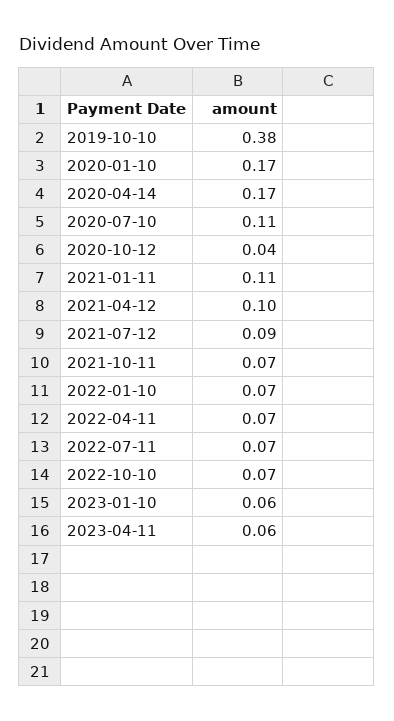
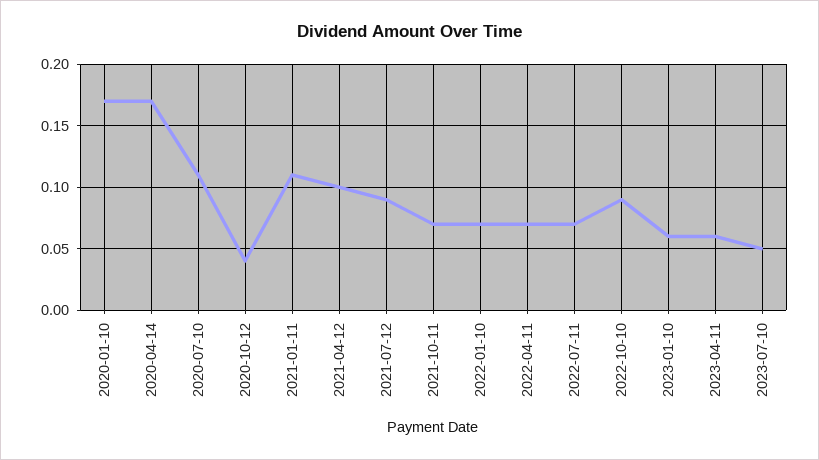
2019-10-10: 0.38 -> none
2022-10-10: 0.07 -> 0.09
2023-07-10: none -> 0.05

